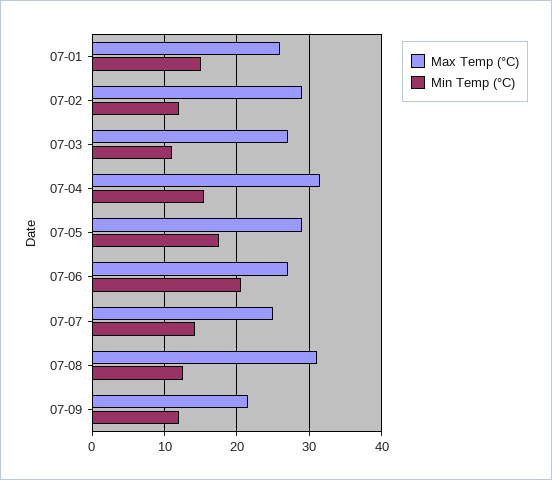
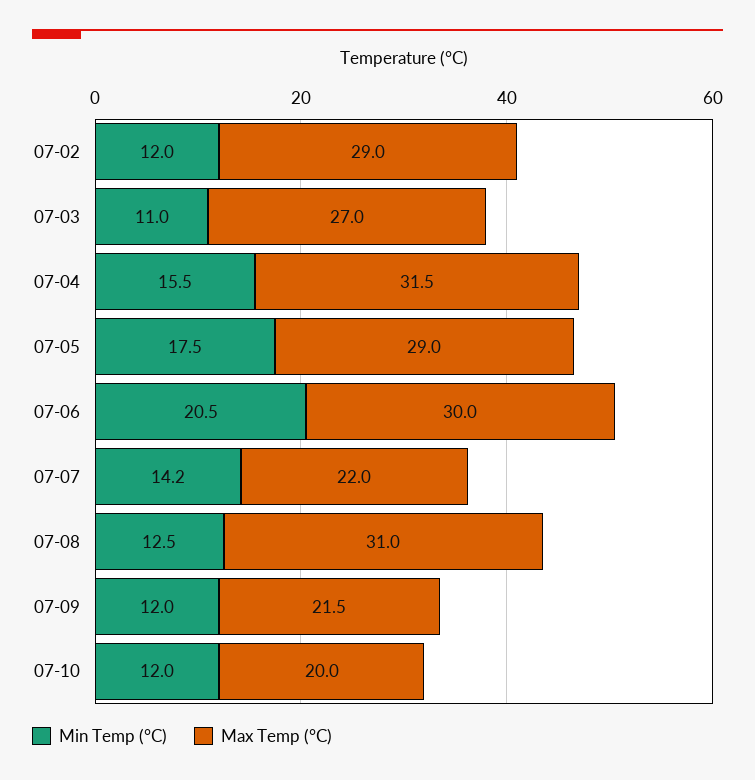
Max Temp (°C), 07-01: 26 -> none
Min Temp (°C), 07-01: 15 -> none
Max Temp (°C), 07-06: 27 -> 30
Max Temp (°C), 07-07: 25 -> 22
Min Temp (°C), 07-10: none -> 12
Max Temp (°C), 07-10: none -> 20

